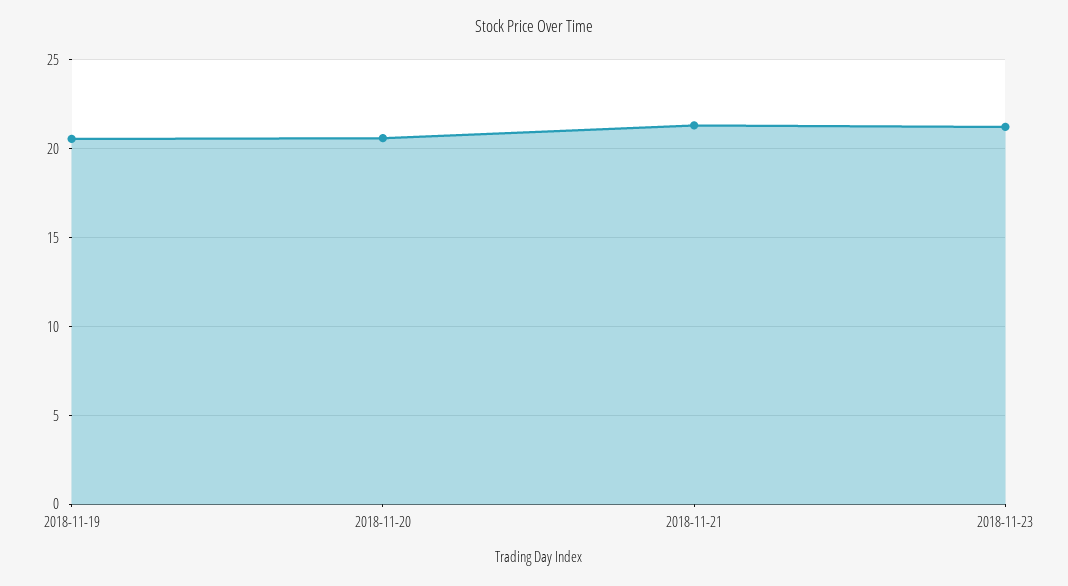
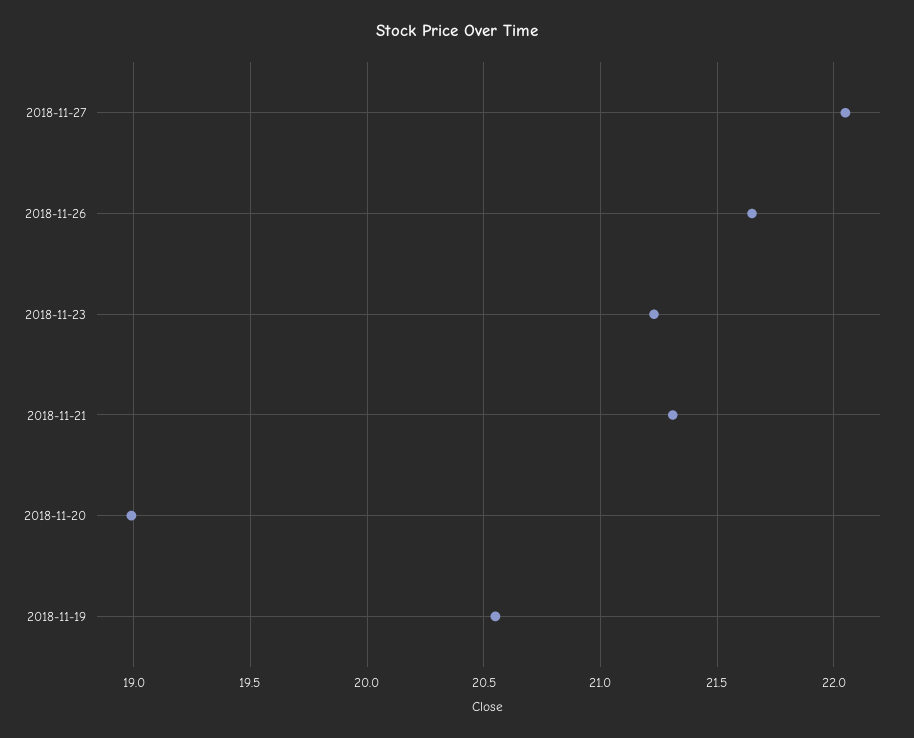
2018-11-20: 20.5 -> 19
2018-11-27: none -> 22.05
2018-11-26: none -> 21.65

